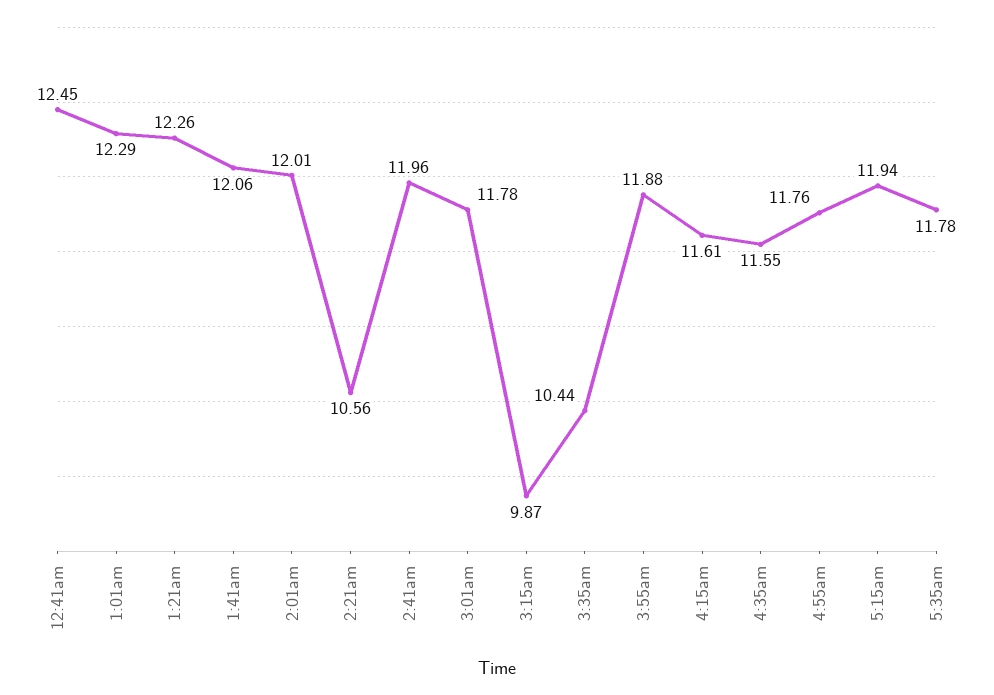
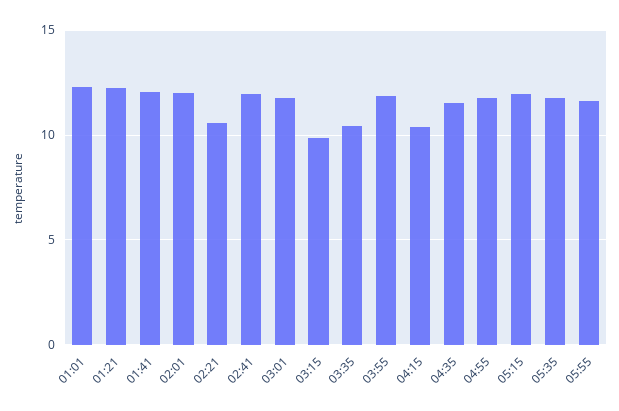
12:41am: 12.45 -> none
4:15am: 11.61 -> 10.5
05:55: none -> 11.5

